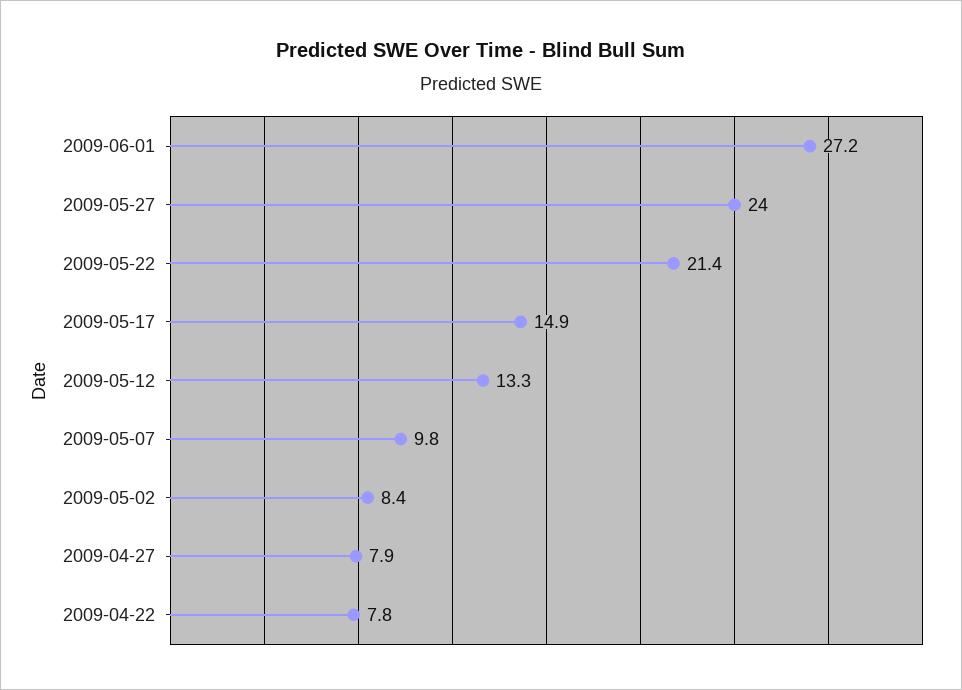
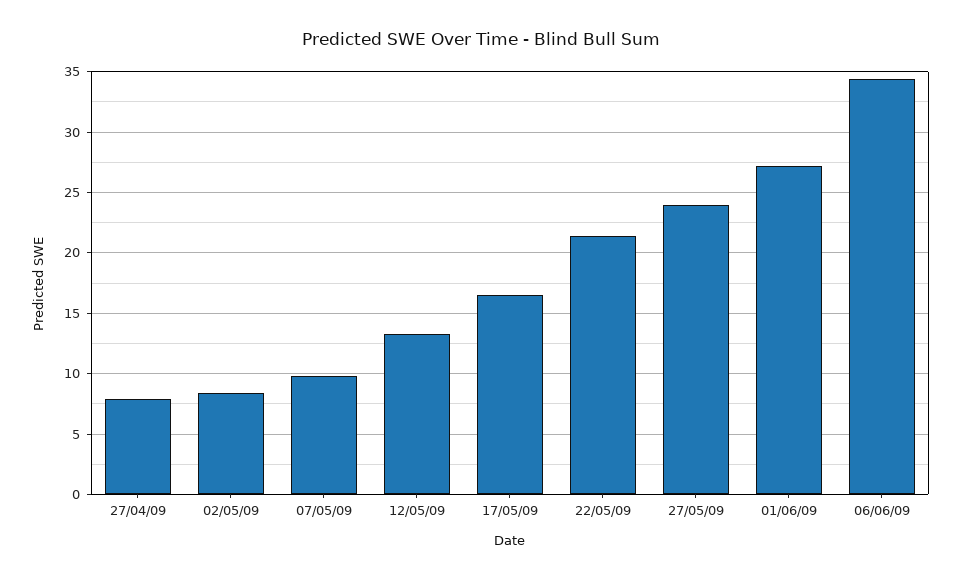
2009-05-17: 14.9 -> 16.5
2009-04-22: 7.8 -> none
06/06/09: none -> 34.5

